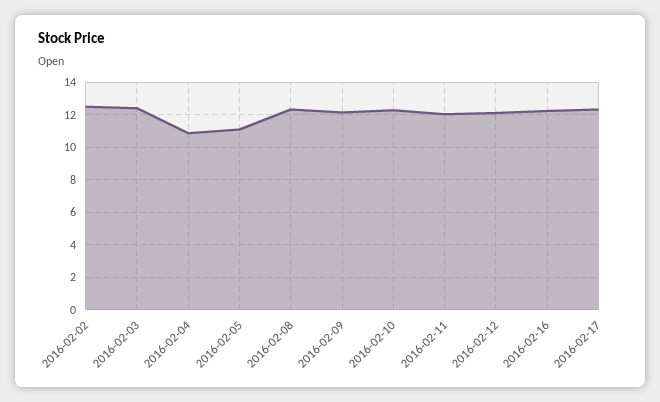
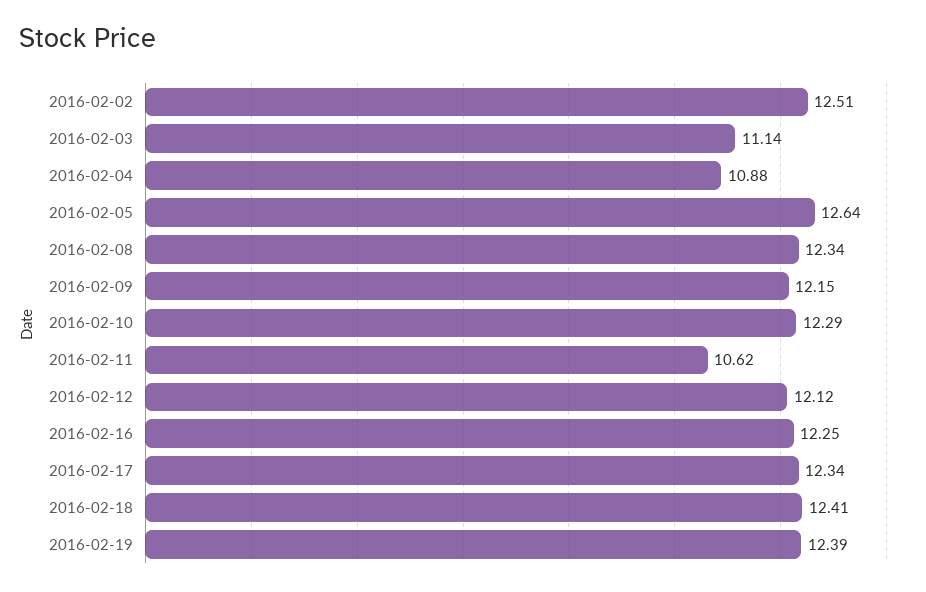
2016-02-03: 12.5 -> 11.14
2016-02-05: 11 -> 12.64
2016-02-11: 12 -> 10.62
2016-02-18: none -> 12.41
2016-02-19: none -> 12.39

